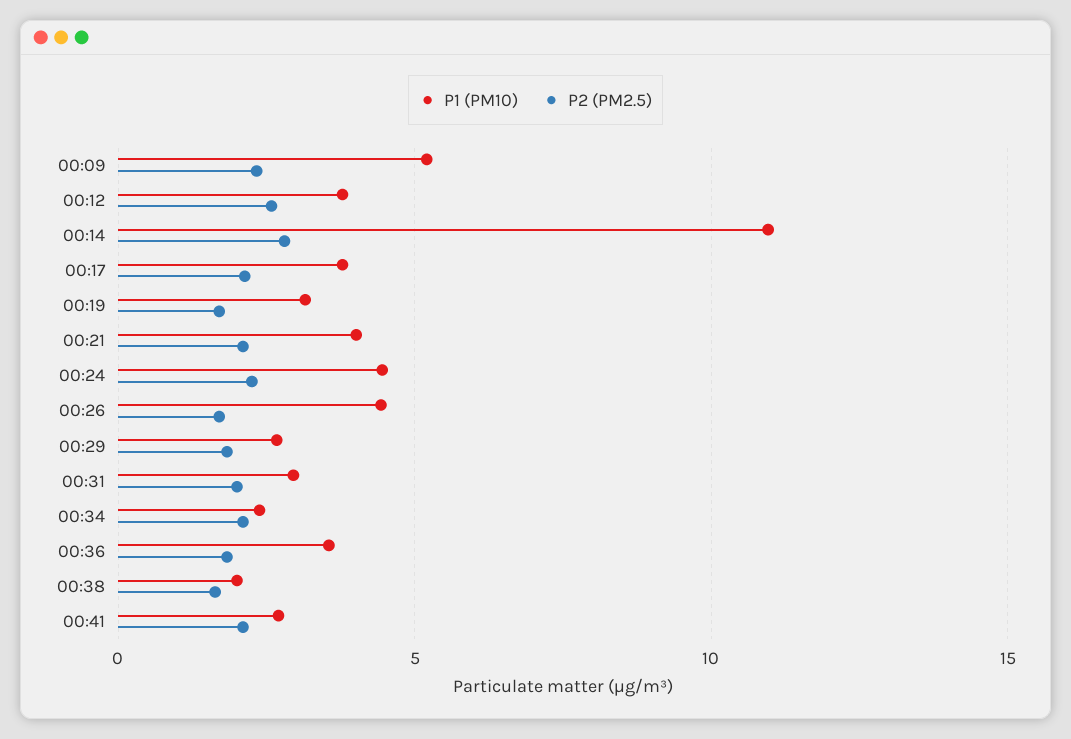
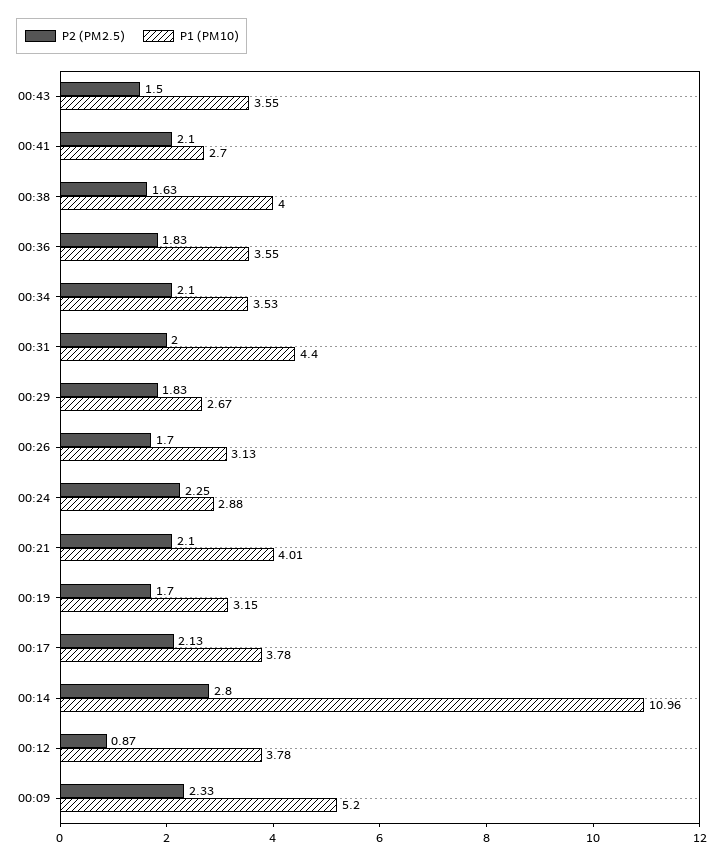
P2 (PM2.5), 00:12: 2.5 -> 0.87
P1 (PM10), 00:24: 4.5 -> 2.88
P1 (PM10), 00:26: 4.5 -> 3.13
P1 (PM10), 00:31: 3 -> 4.4
P1 (PM10), 00:34: 2.5 -> 3.53
P1 (PM10), 00:38: 2 -> 4
P2 (PM2.5), 00:43: none -> 1.5
P1 (PM10), 00:43: none -> 3.55

